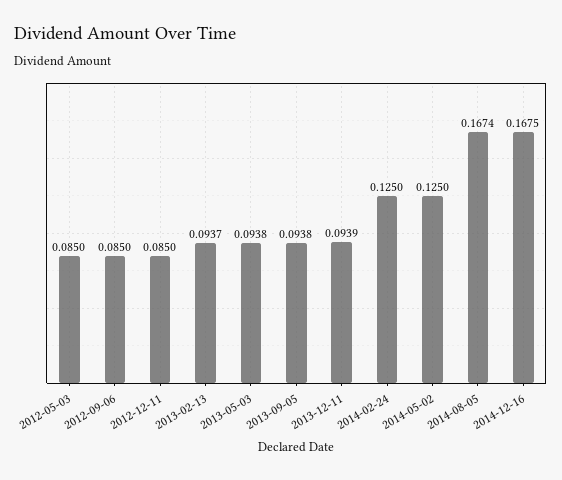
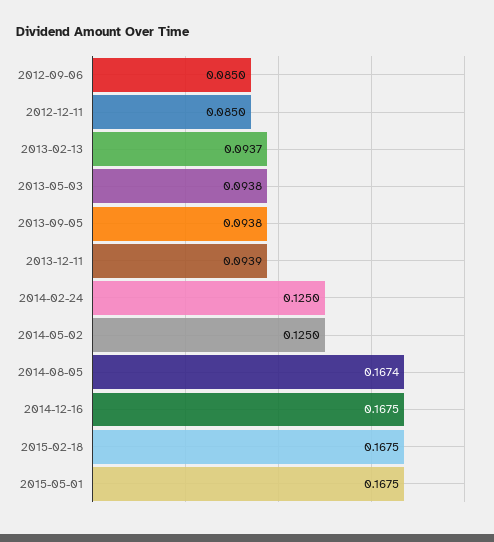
2012-05-03: 0.085 -> none
2015-02-18: none -> 0.1675
2015-05-01: none -> 0.1675

